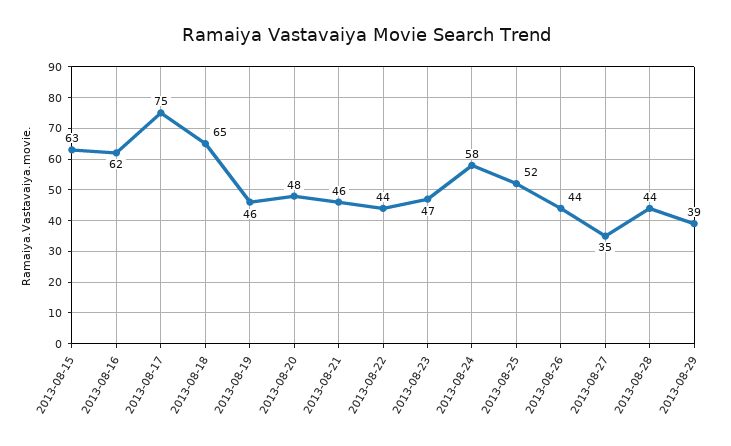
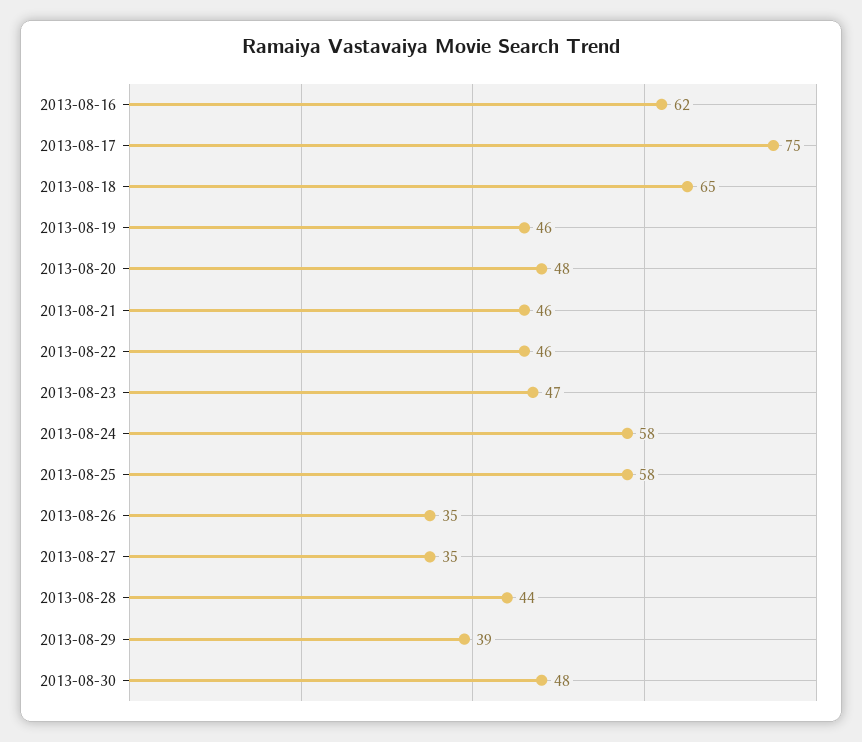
2013-08-15: 63 -> none
2013-08-22: 44 -> 46
2013-08-25: 52 -> 58
2013-08-26: 44 -> 35
2013-08-30: none -> 48

